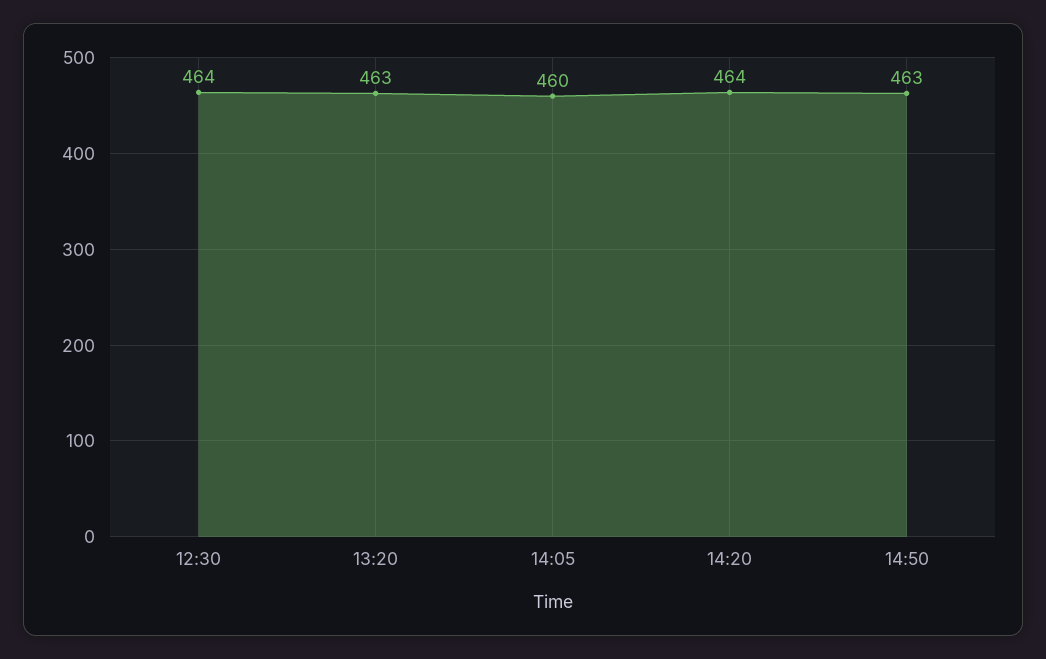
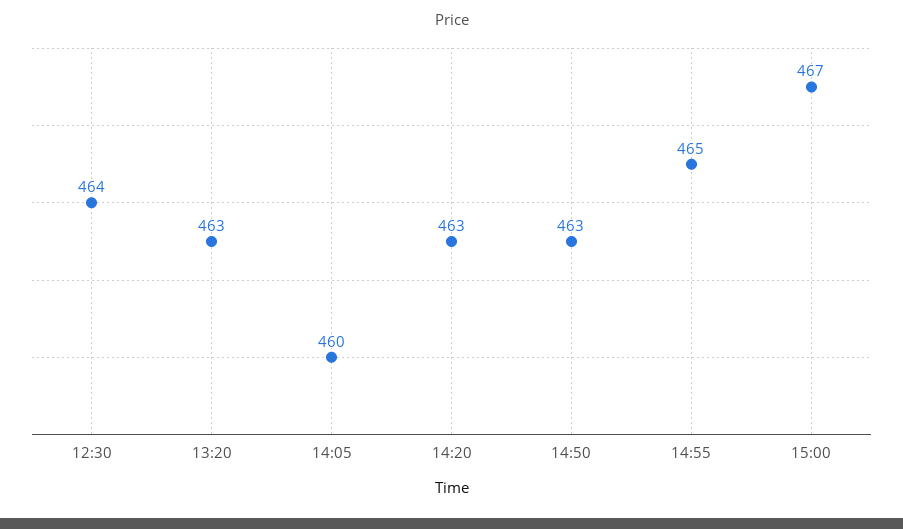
14:20: 464 -> 463
14:55: none -> 465
15:00: none -> 467

